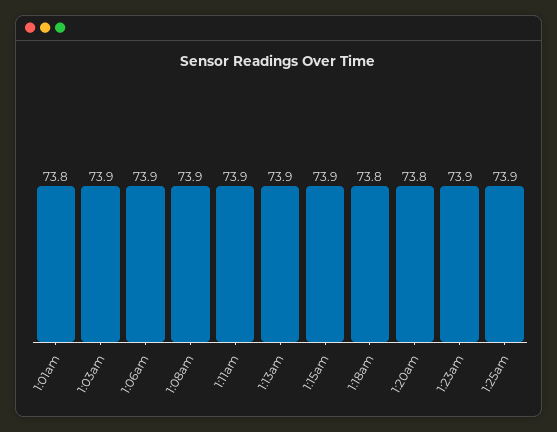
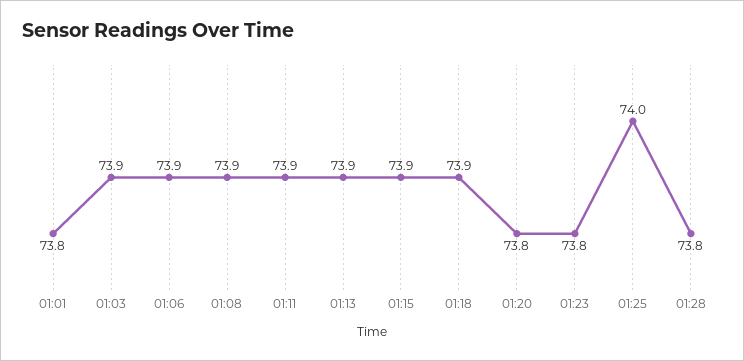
1:18am: 73.8 -> 73.9
1:23am: 73.9 -> 73.8
1:25am: 73.9 -> 74
01:28: none -> 73.8

